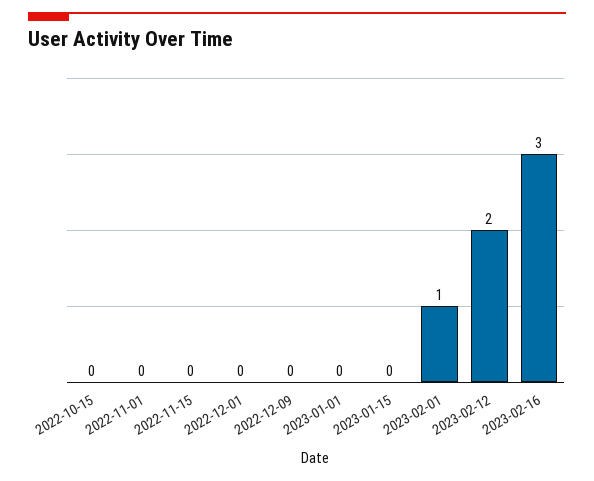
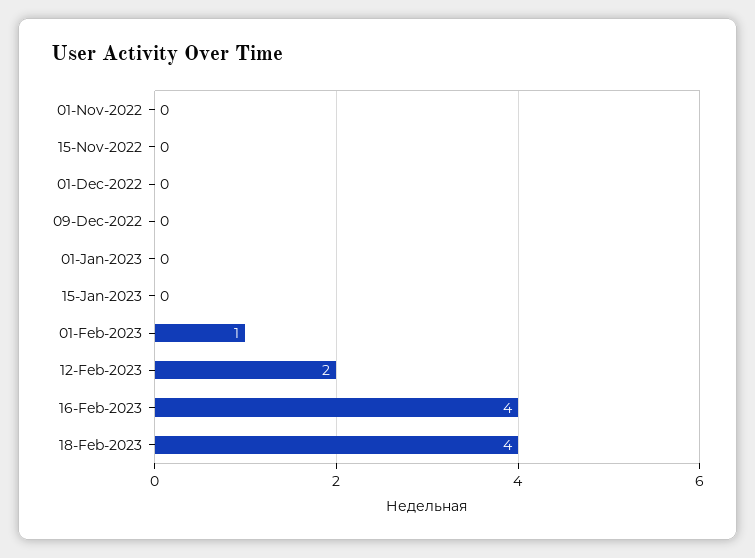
2022-10-15: 0 -> none
2023-02-16: 3 -> 4
18-Feb-2023: none -> 4

